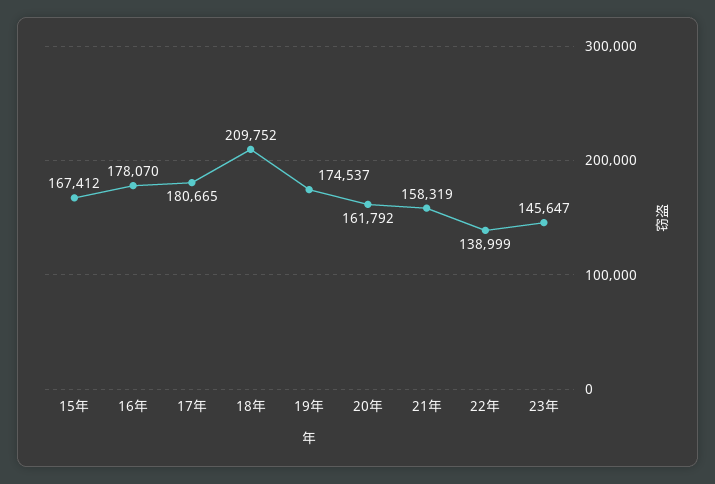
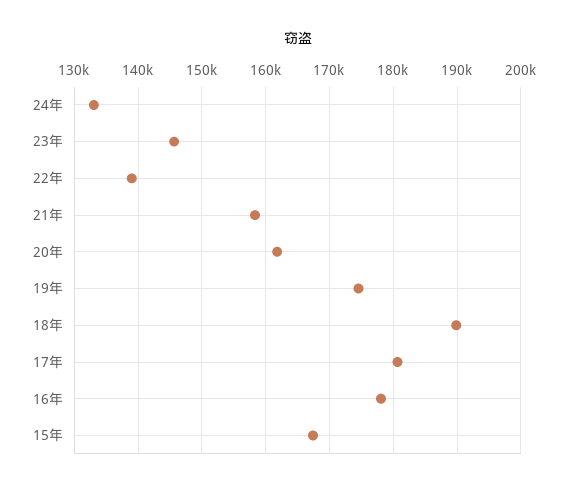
18年: 209752 -> 190000
24年: none -> 133000

